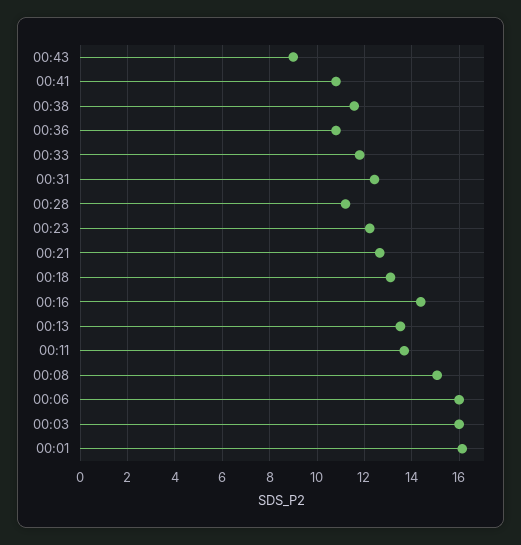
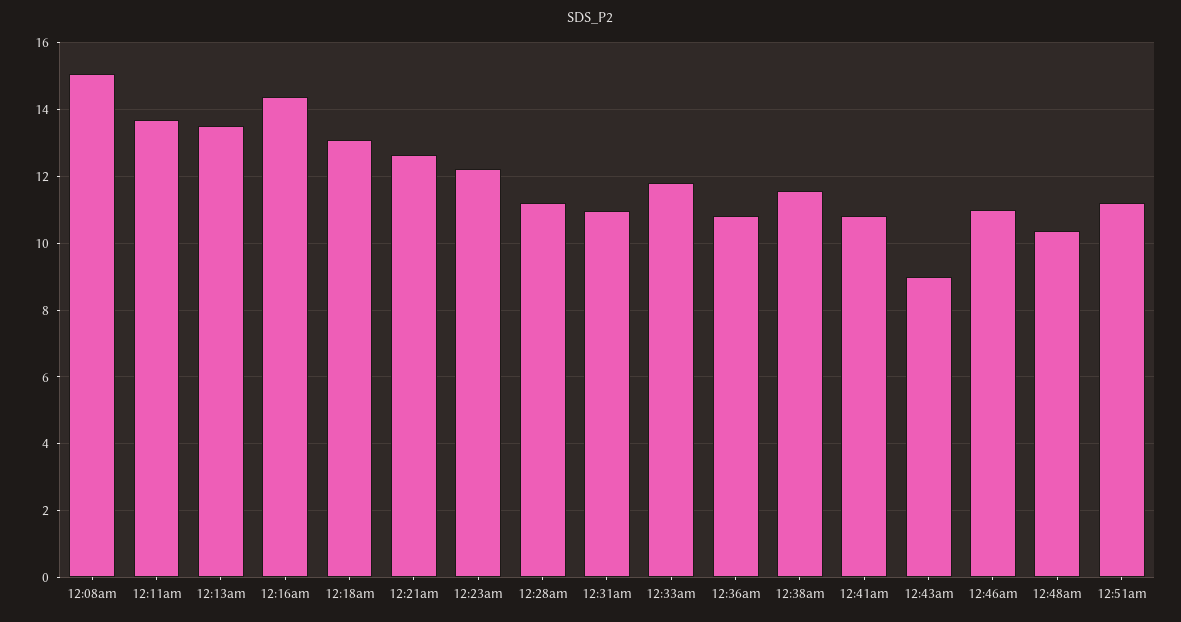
00:31: 12.5 -> 11
00:06: 16 -> none
00:03: 16 -> none
00:01: 16 -> none
12:46am: none -> 11
12:48am: none -> 10.4
12:51am: none -> 11.2

